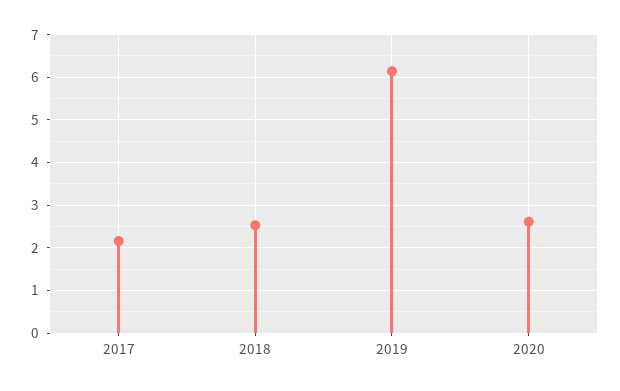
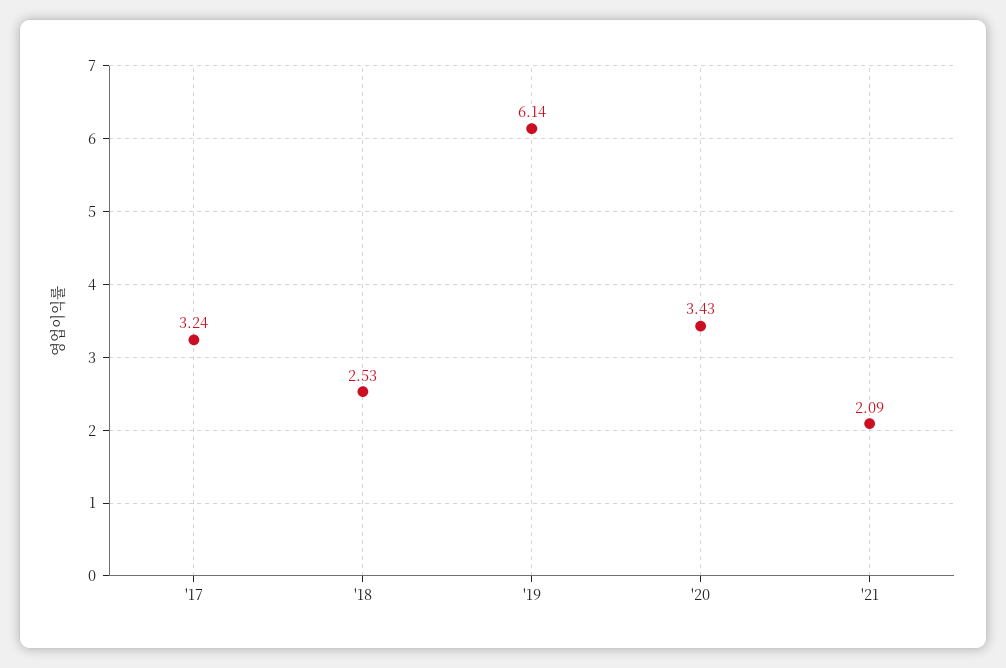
2017: 2.2 -> 3.24
2020: 2.6 -> 3.43
'21: none -> 2.09

